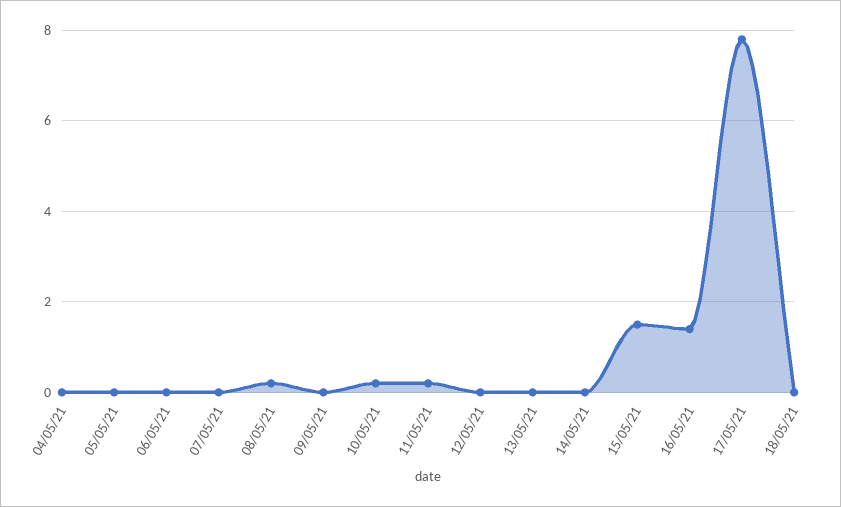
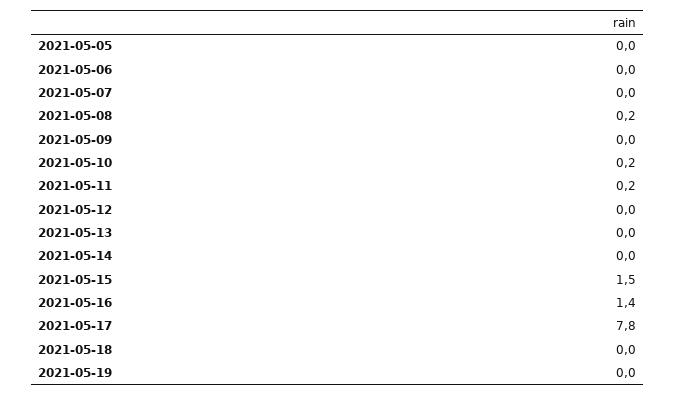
04/05/21: 0 -> none
2021-05-19: none -> 0

